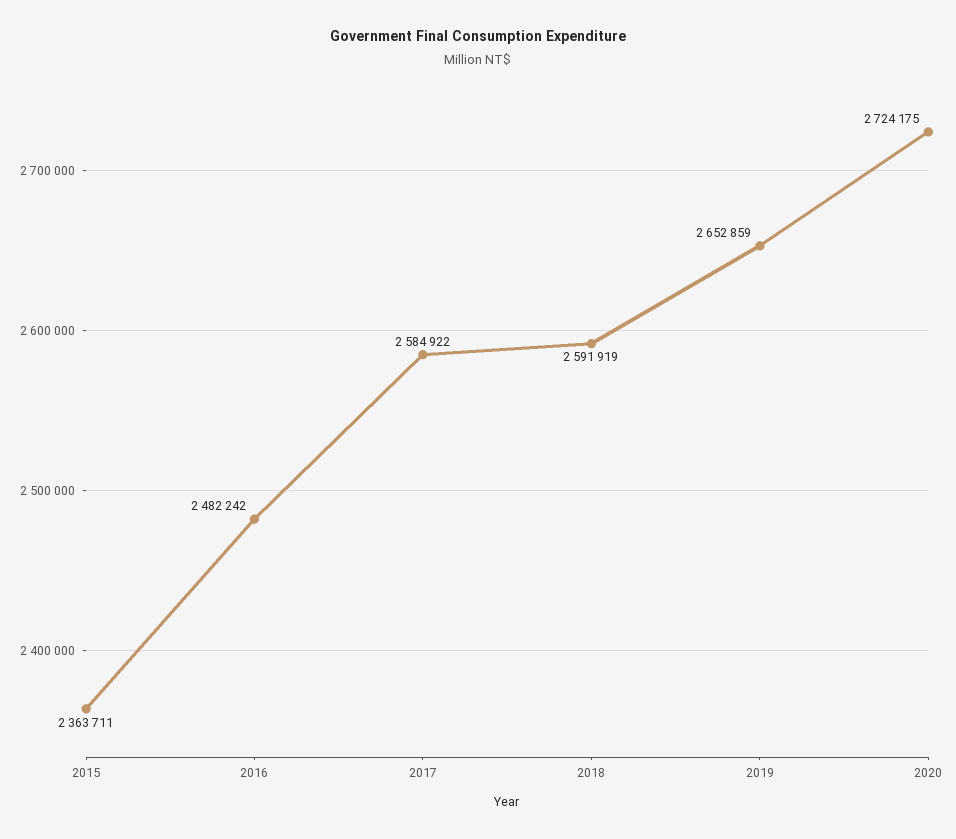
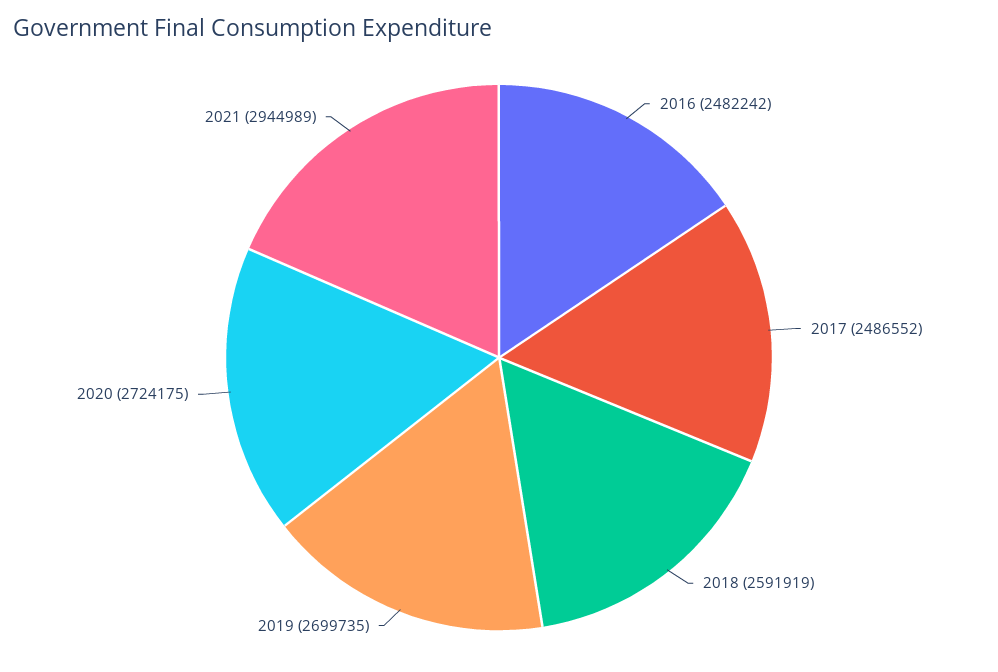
2015: 2363711 -> none
2017: 2584922 -> 2486552
2019: 2652859 -> 2699735
2021: none -> 2944989

